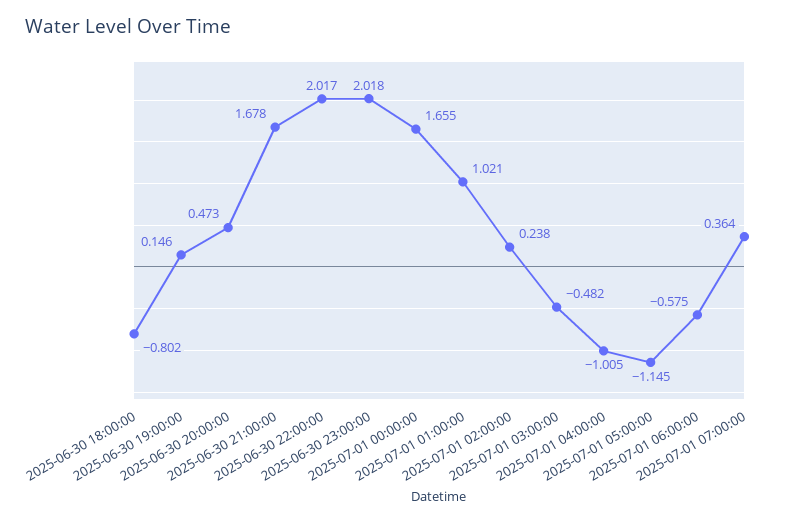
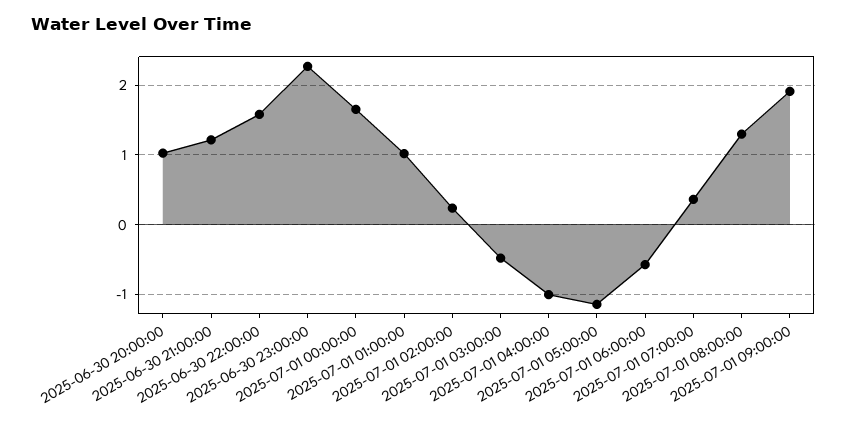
2025-06-30 18:00:00: -0.802 -> none
2025-06-30 19:00:00: 0.146 -> none
2025-06-30 20:00:00: 0.473 -> 1
2025-06-30 21:00:00: 1.678 -> 1.2
2025-06-30 22:00:00: 2.017 -> 1.6
2025-06-30 23:00:00: 2.018 -> 2.3
2025-07-01 08:00:00: none -> 1.3
2025-07-01 09:00:00: none -> 1.9

